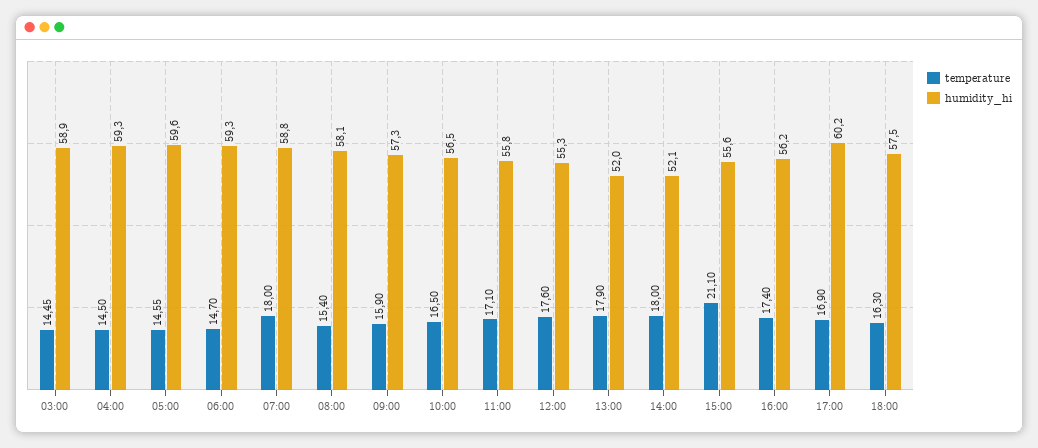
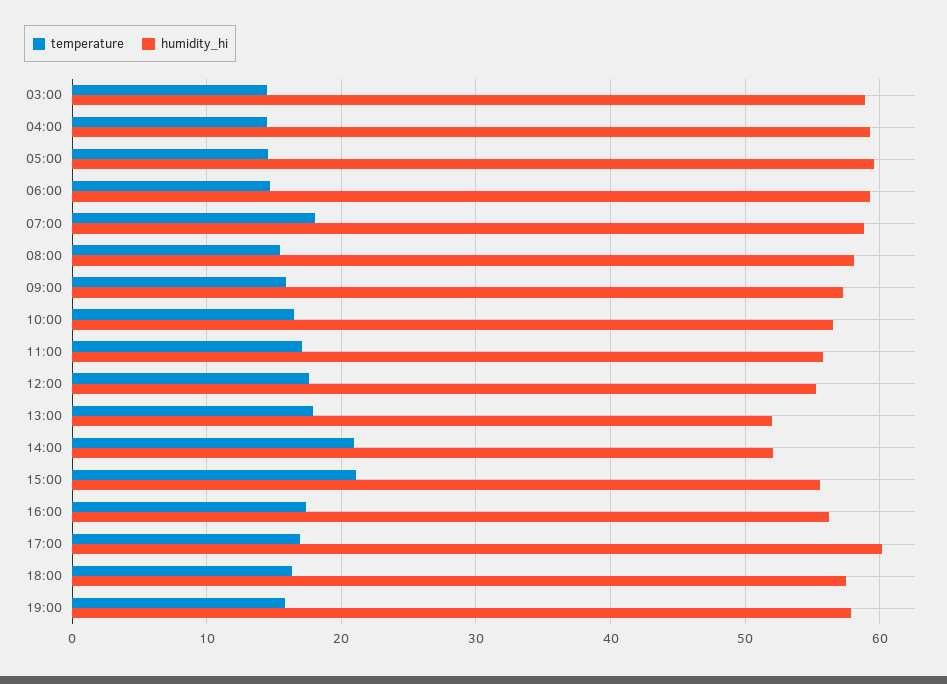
temperature, 14:00: 18 -> 21
temperature, 19:00: none -> 16
humidity_hi, 19:00: none -> 58

